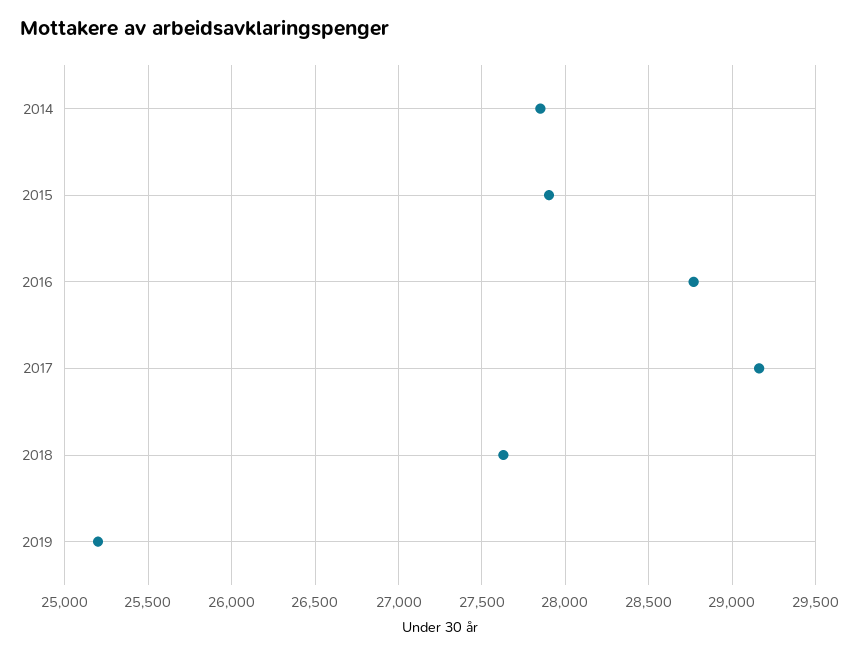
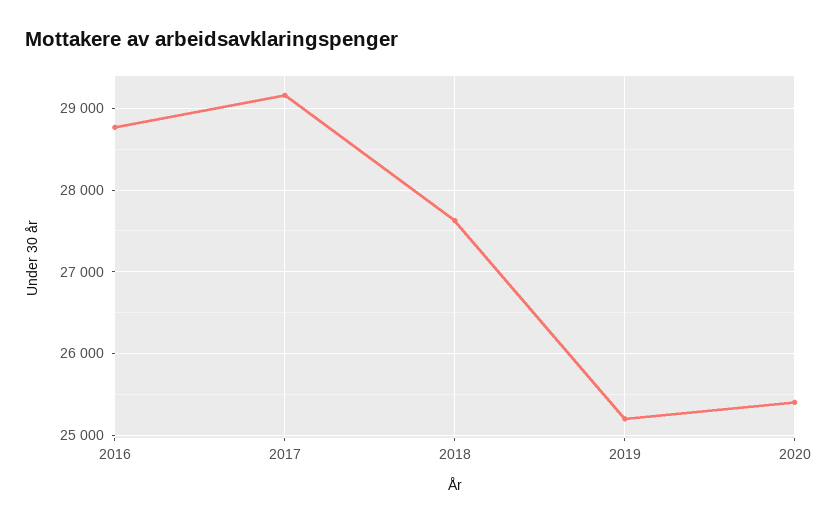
2014: 27850 -> none
2015: 27900 -> none
2020: none -> 25400

